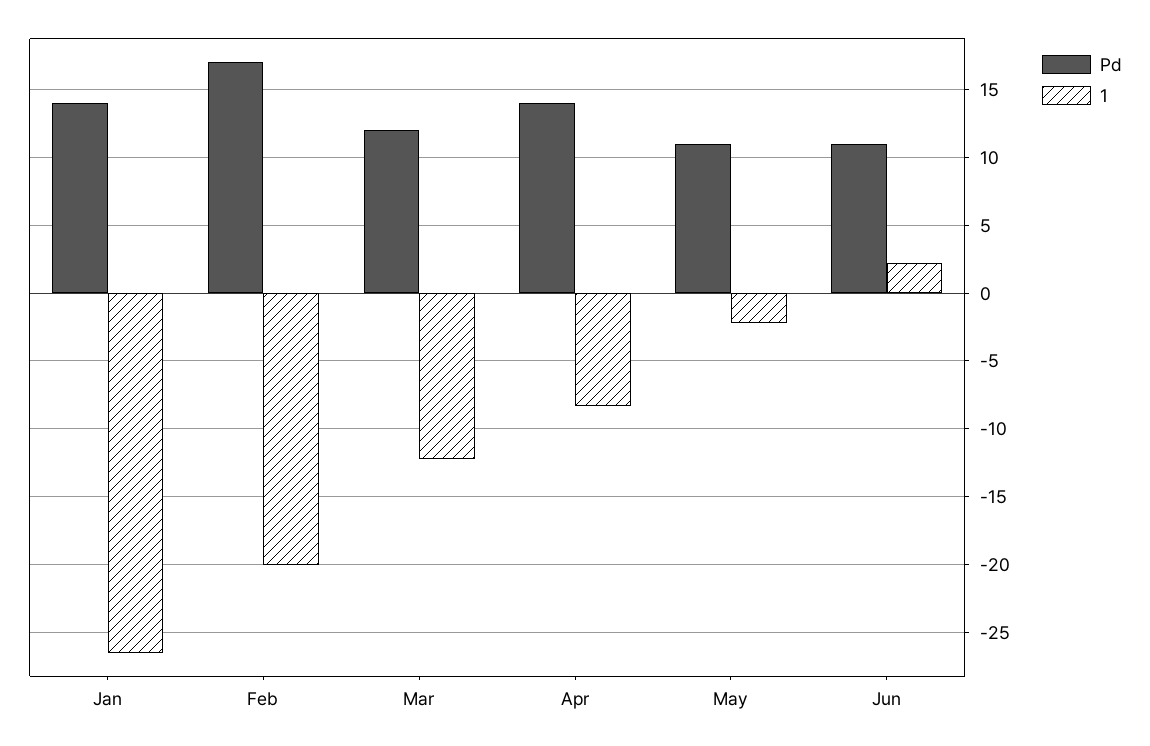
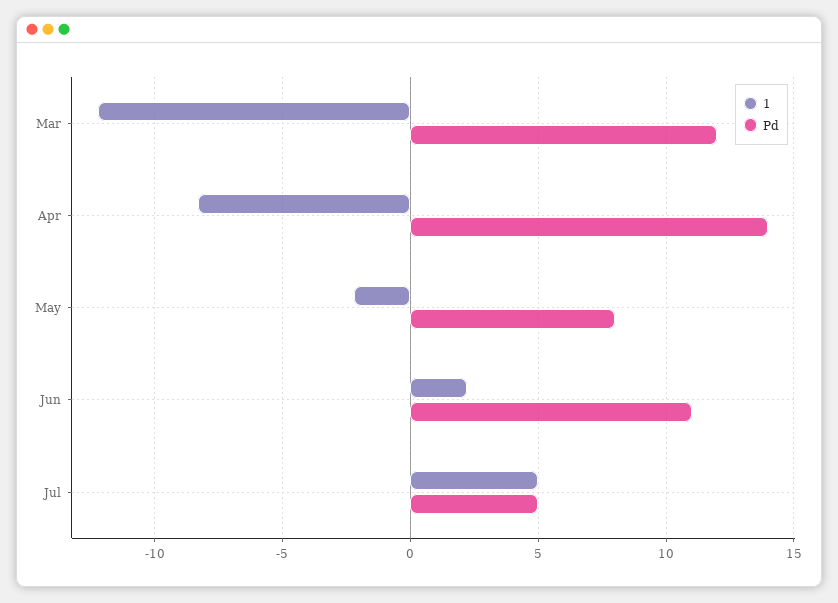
Pd, Jan: 14 -> none
1, Jan: -26.5 -> none
Pd, Feb: 17 -> none
1, Feb: -20 -> none
Pd, May: 11 -> 8
1, Jul: none -> 5
Pd, Jul: none -> 5

